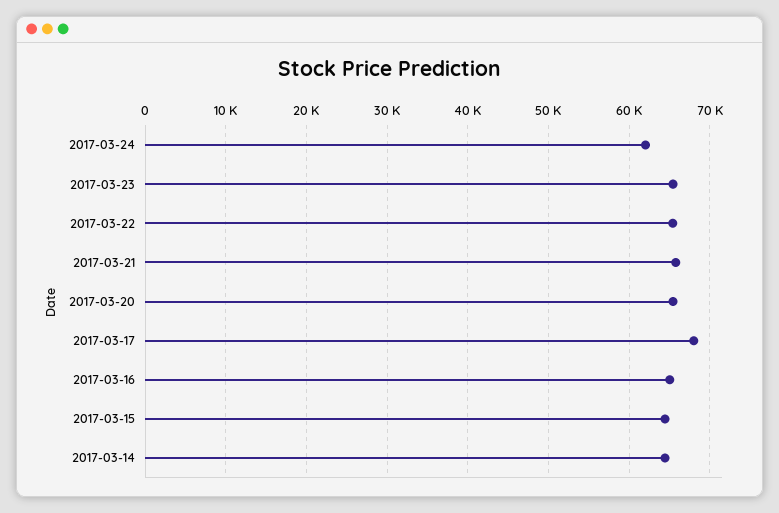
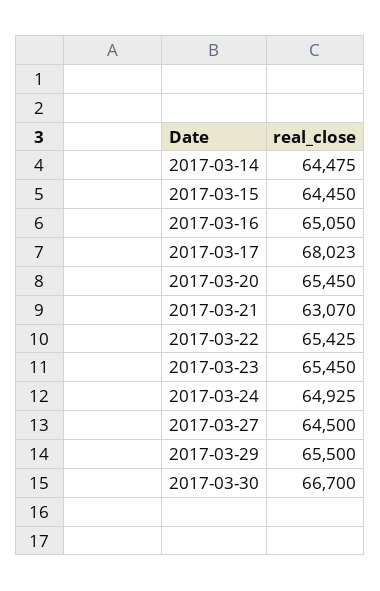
2017-03-24: 62000 -> 64925
2017-03-21: 66000 -> 63070
2017-03-27: none -> 64500
2017-03-29: none -> 65500
2017-03-30: none -> 66700

